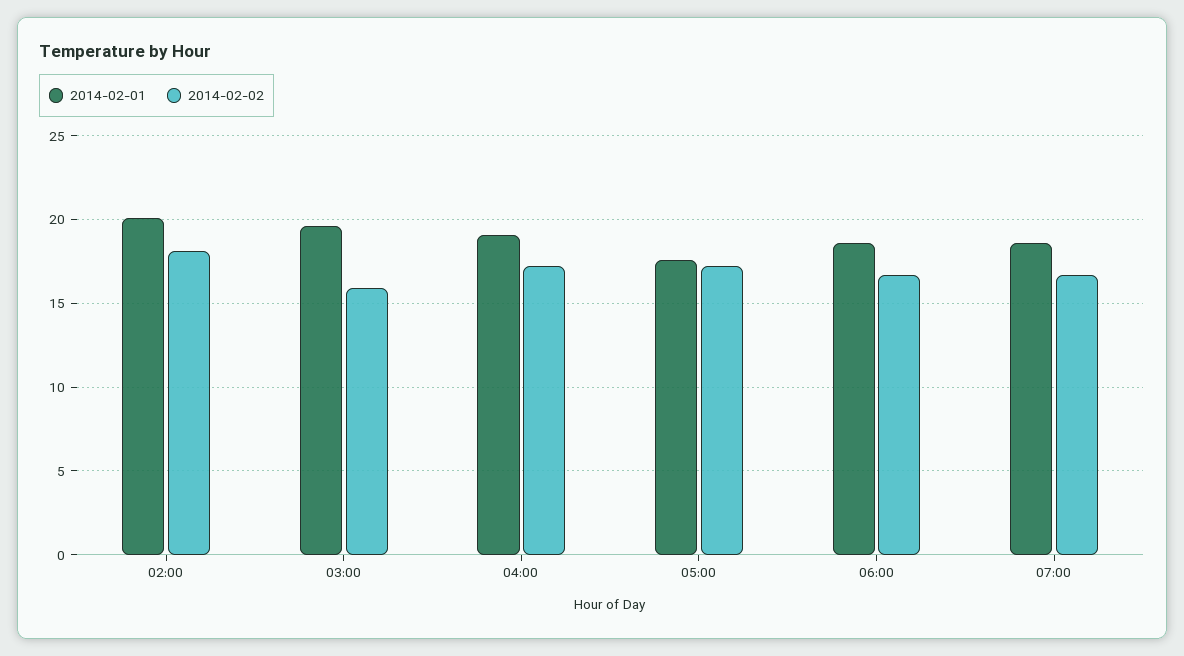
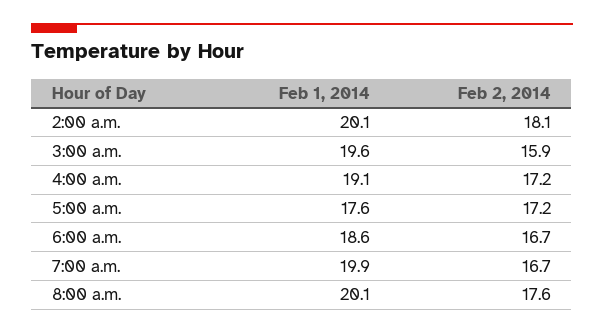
2014-02-01, 07:00: 18.5 -> 19.9
2014-02-01, 8:00 a.m.: none -> 20.1
2014-02-02, 8:00 a.m.: none -> 17.6

